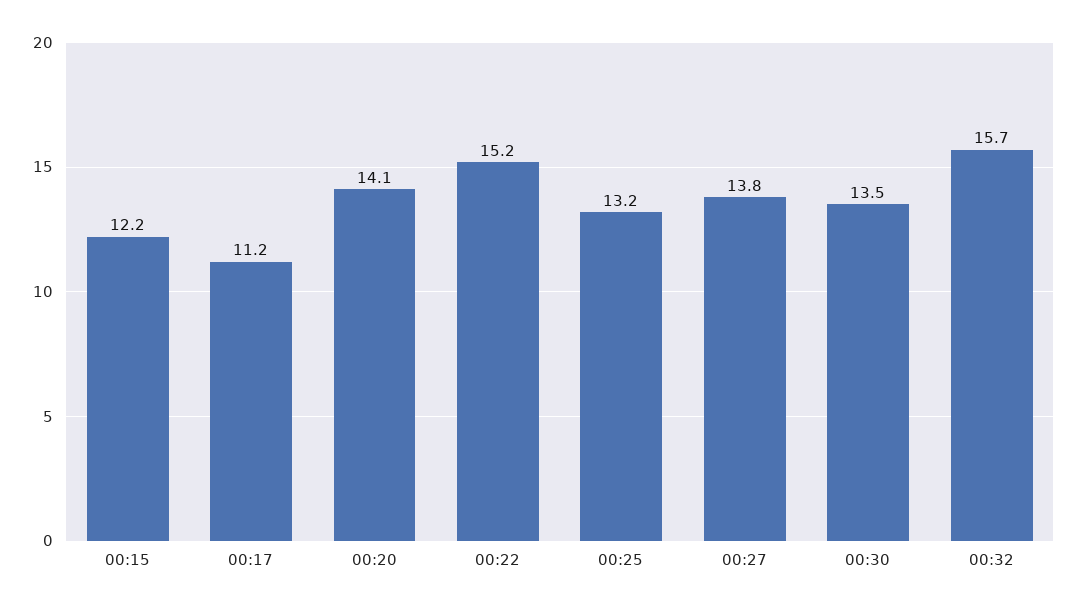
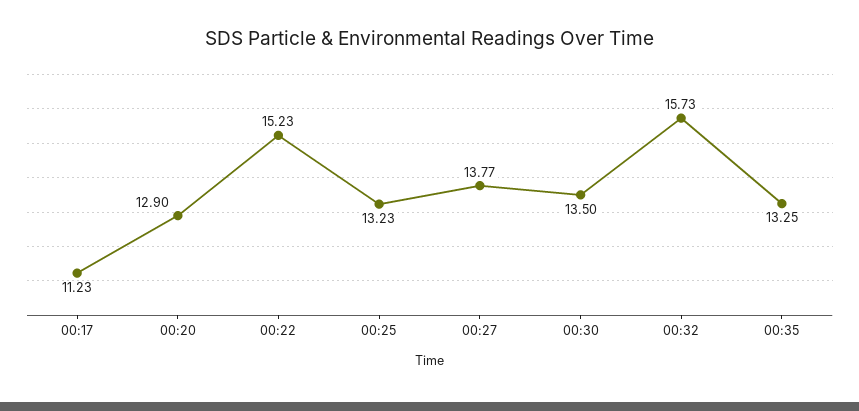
00:15: 12.2 -> none
00:20: 14.1 -> 12.9
00:35: none -> 13.25

